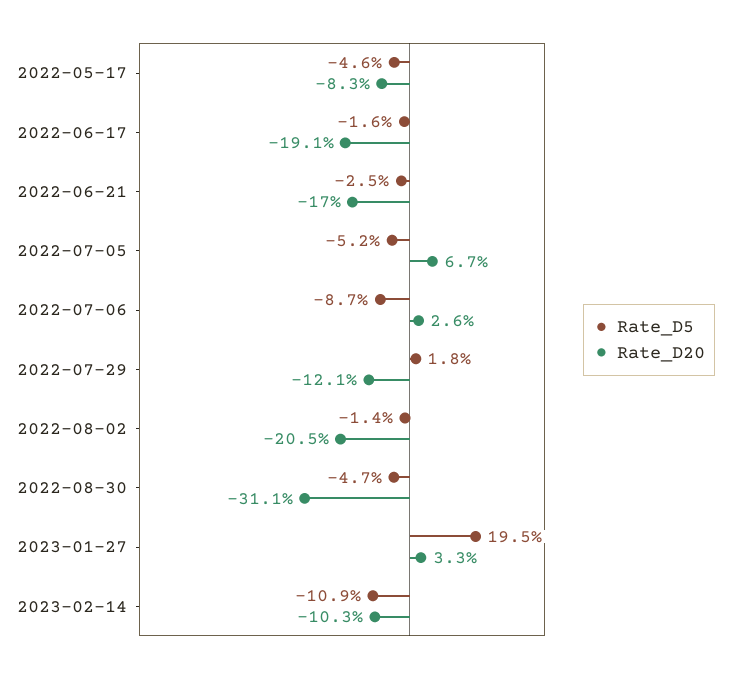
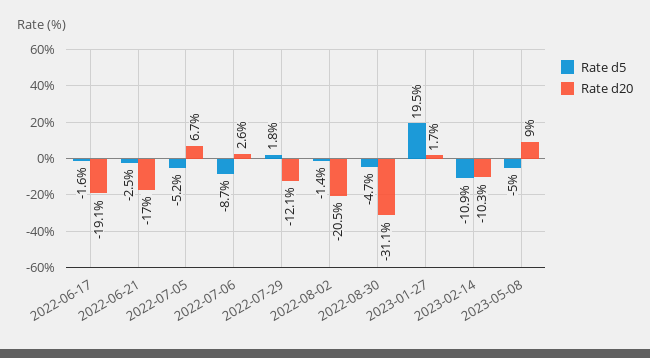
Rate_D5, 2022-05-17: -4.6 -> none
Rate_D20, 2022-05-17: -8.3 -> none
Rate_D20, 2023-01-27: 3.3 -> 1.7
Rate_D5, 2023-05-08: none -> -5
Rate_D20, 2023-05-08: none -> 9

